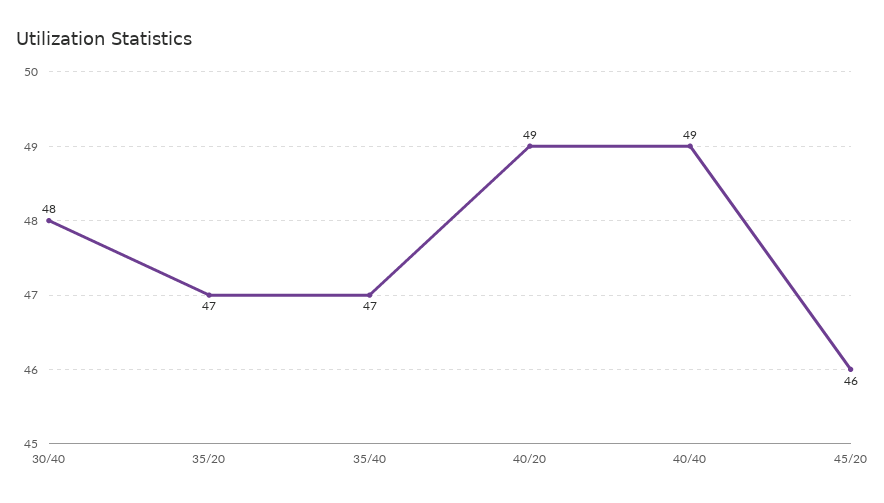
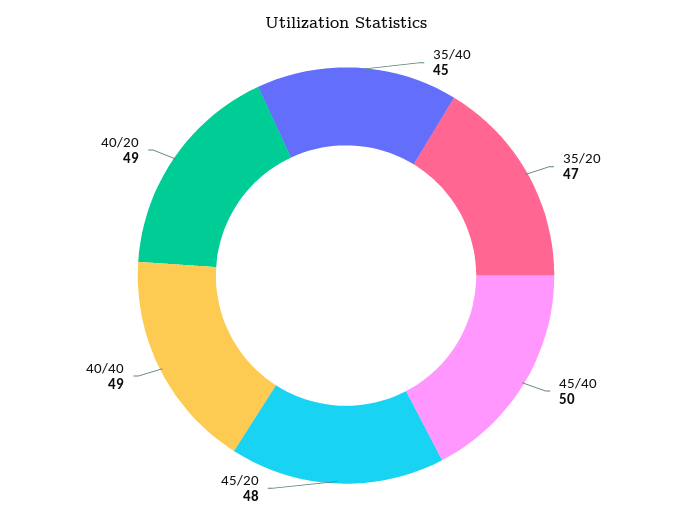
30/40: 48 -> none
35/40: 47 -> 45
45/20: 46 -> 48
45/40: none -> 50

